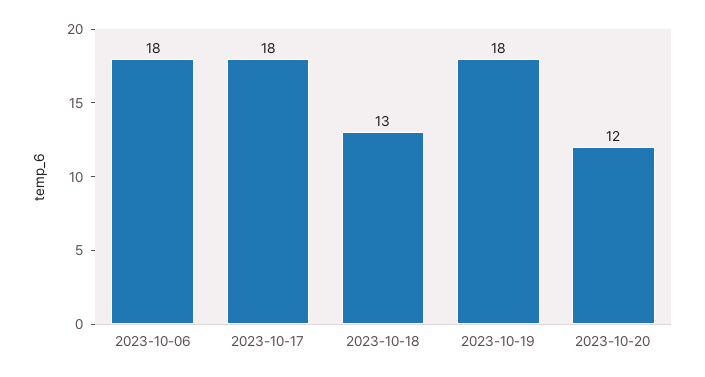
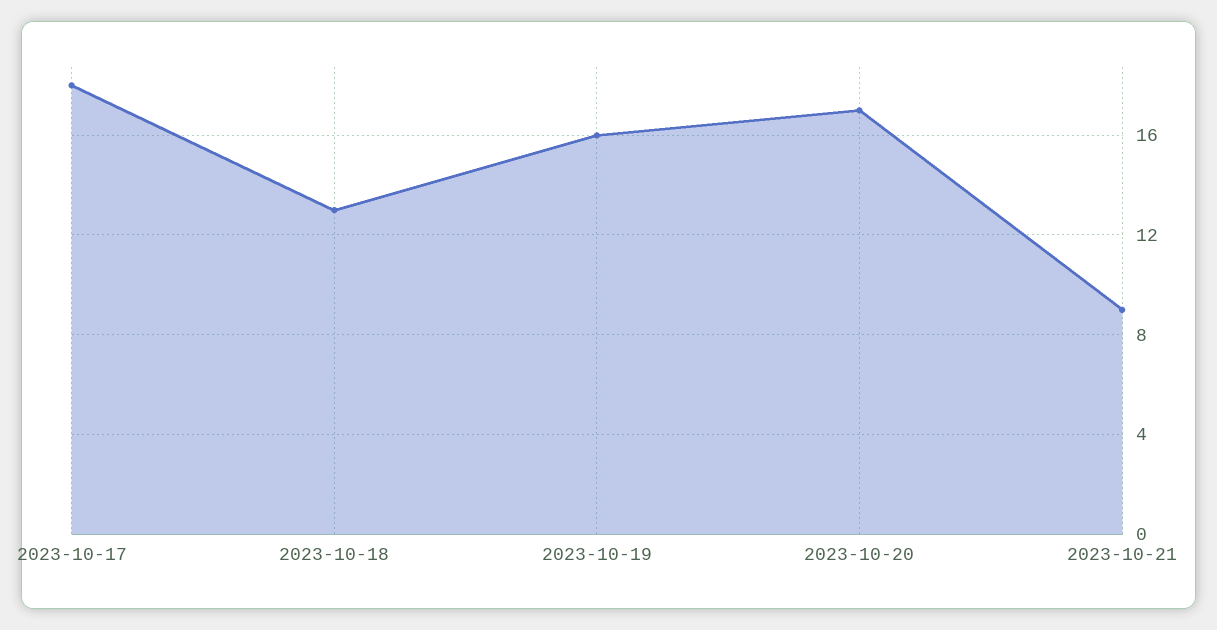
2023-10-06: 18 -> none
2023-10-19: 18 -> 16
2023-10-20: 12 -> 17
2023-10-21: none -> 9

